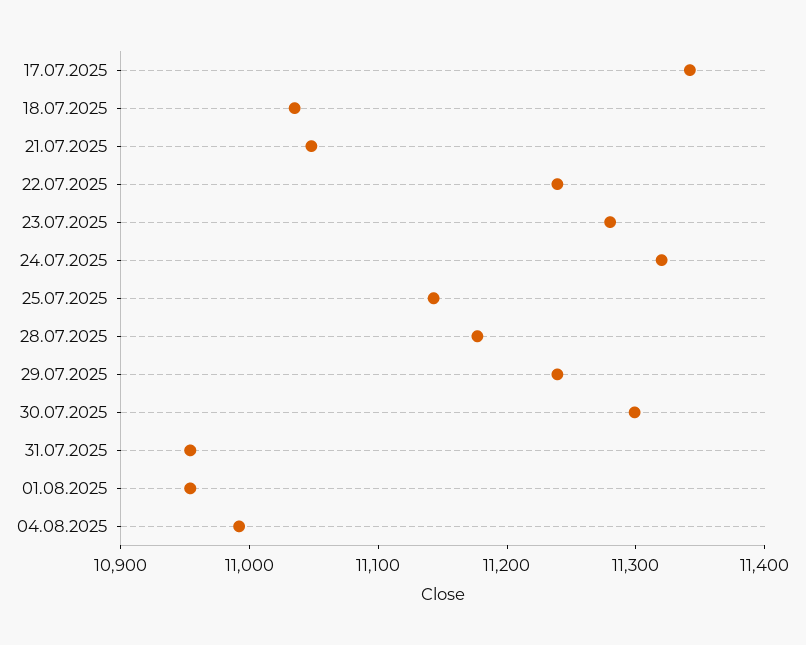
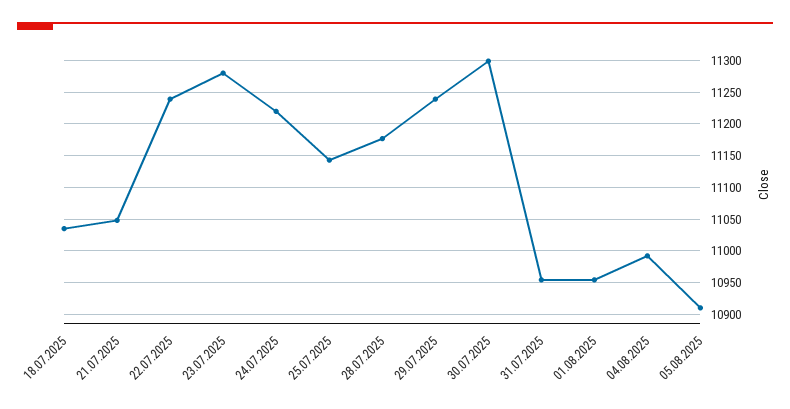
17.07.2025: 11340 -> none
24.07.2025: 11320 -> 11220
05.08.2025: none -> 10910

